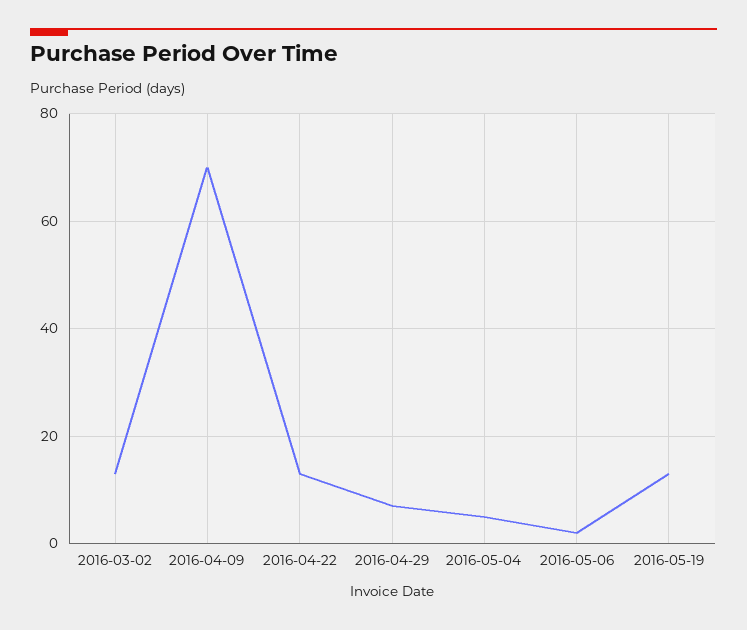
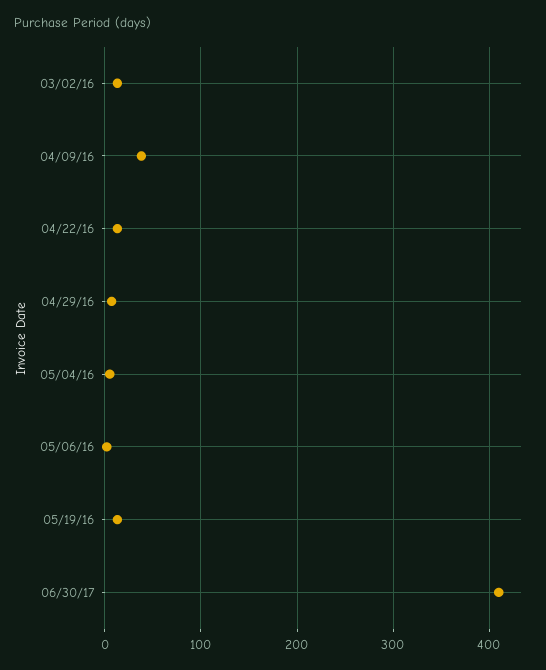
2016-04-09: 70 -> 40
06/30/17: none -> 410

